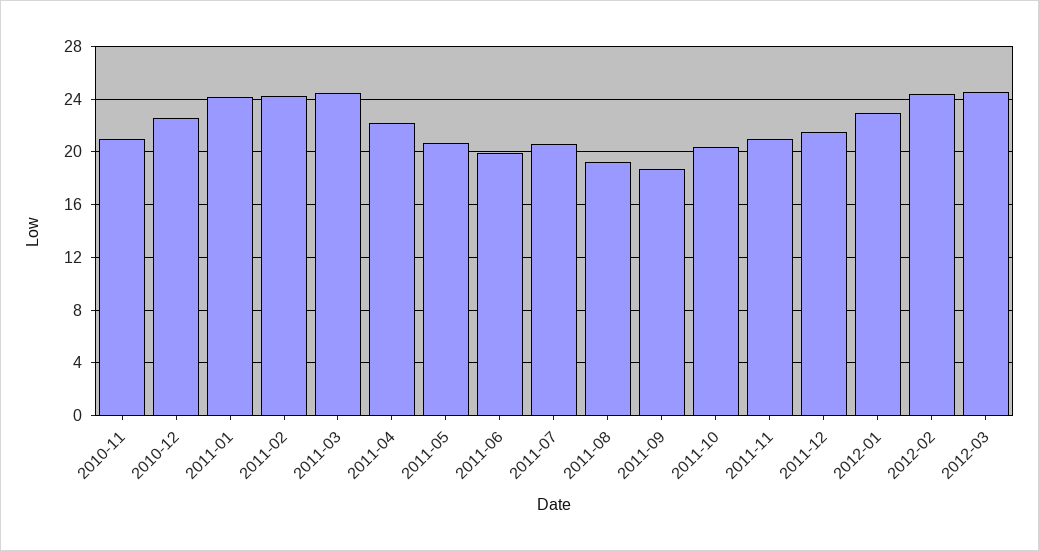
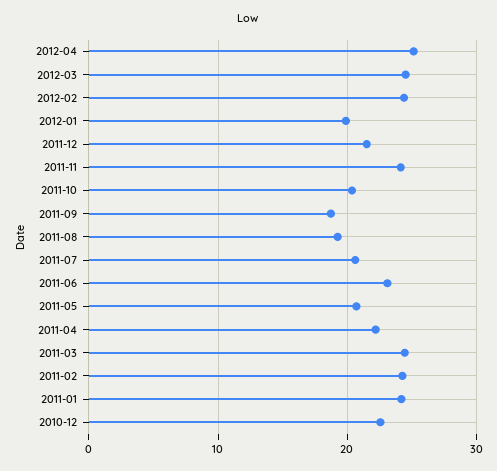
2010-11: 21 -> none
2011-06: 20 -> 23
2011-11: 21 -> 24
2012-01: 23 -> 20
2012-04: none -> 25

